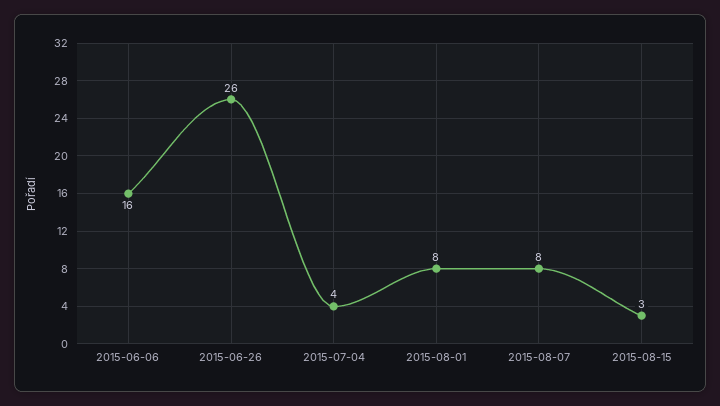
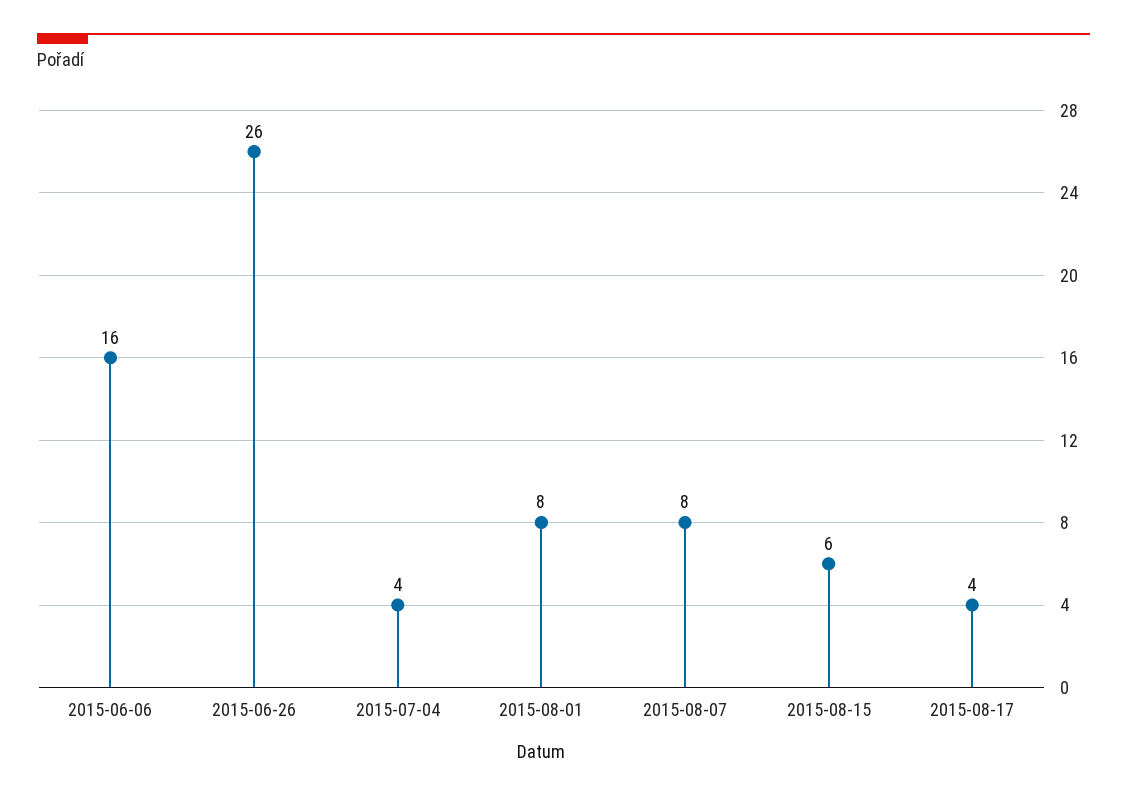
2015-08-15: 3 -> 6
2015-08-17: none -> 4

